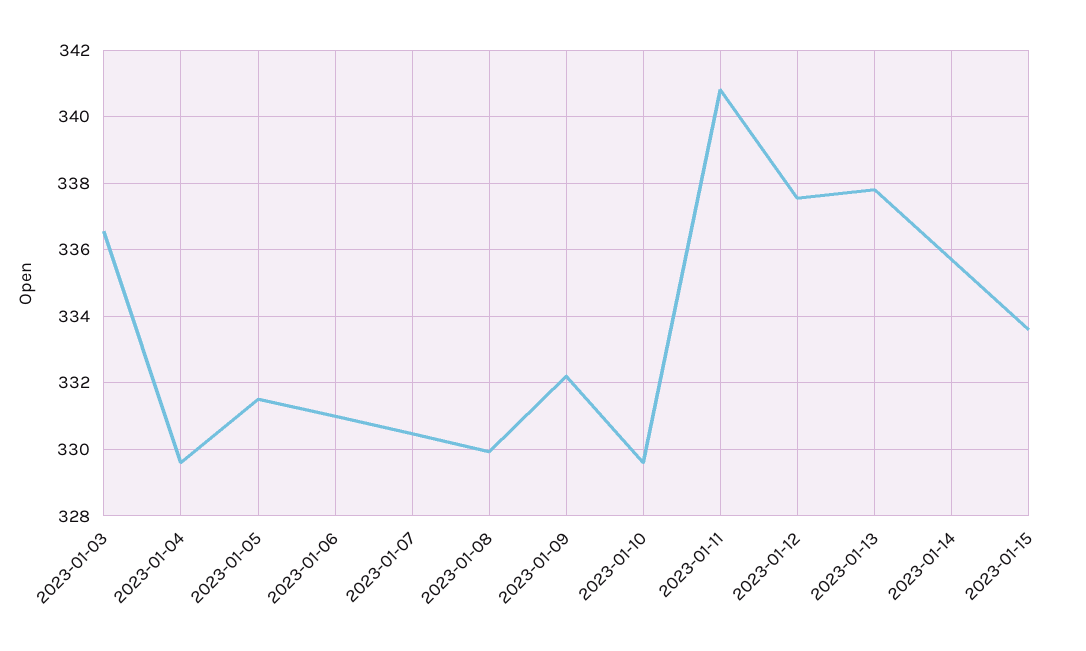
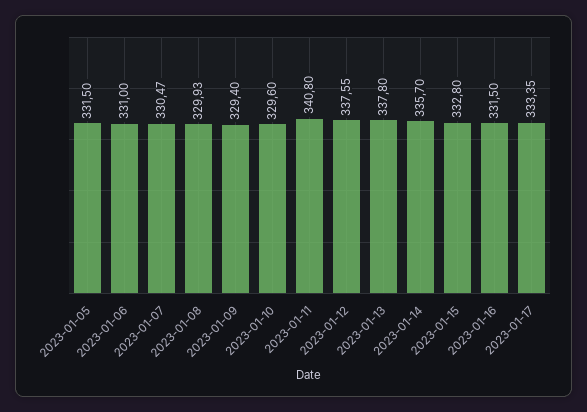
2023-01-03: 336.6 -> none
2023-01-04: 329.6 -> none
2023-01-09: 332.2 -> 329.4
2023-01-15: 333.6 -> 332.8
2023-01-16: none -> 331.5
2023-01-17: none -> 333.35

